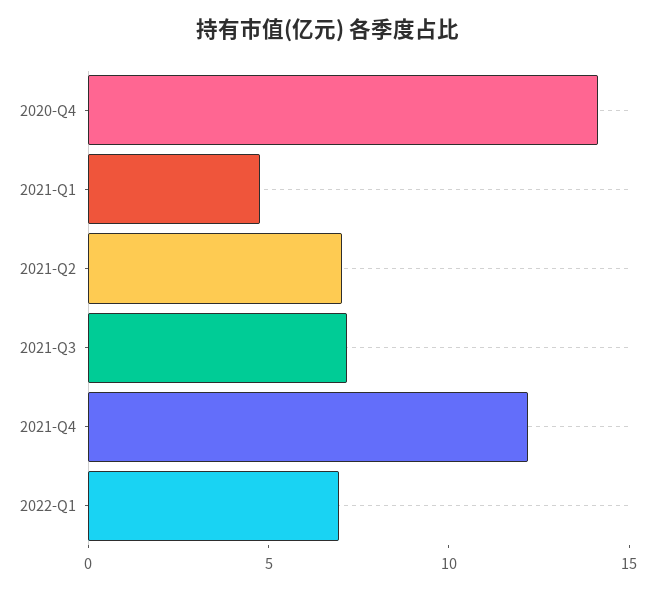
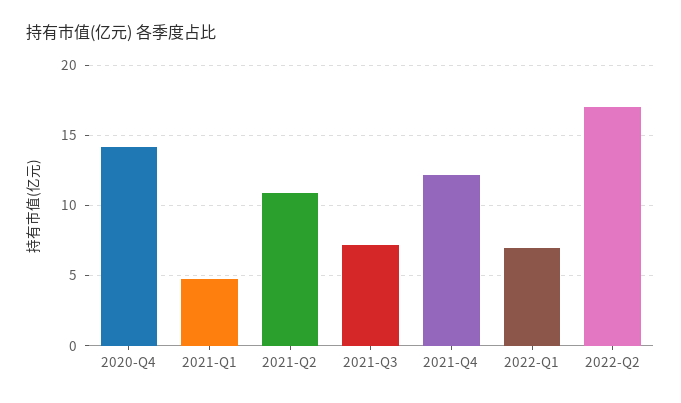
2021-Q2: 7 -> 11
2022-Q2: none -> 17

